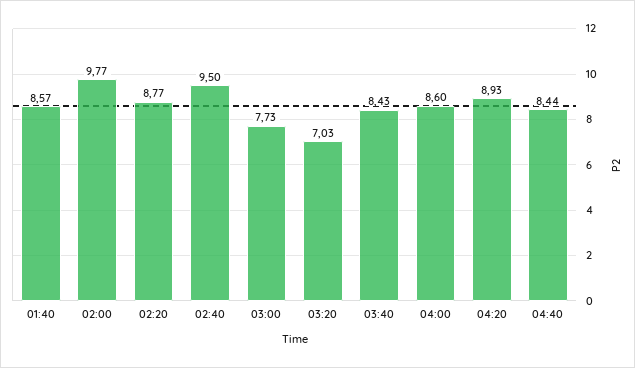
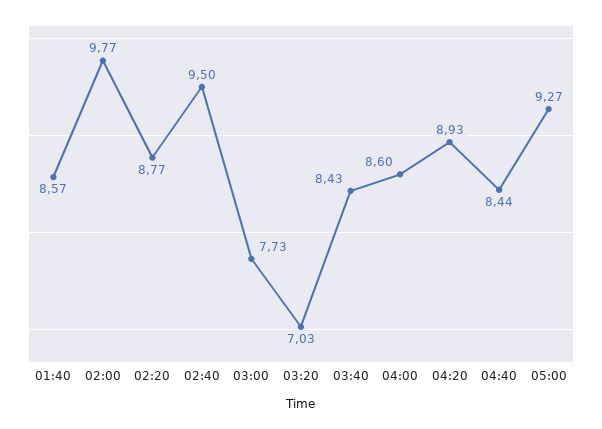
05:00: none -> 9.27

